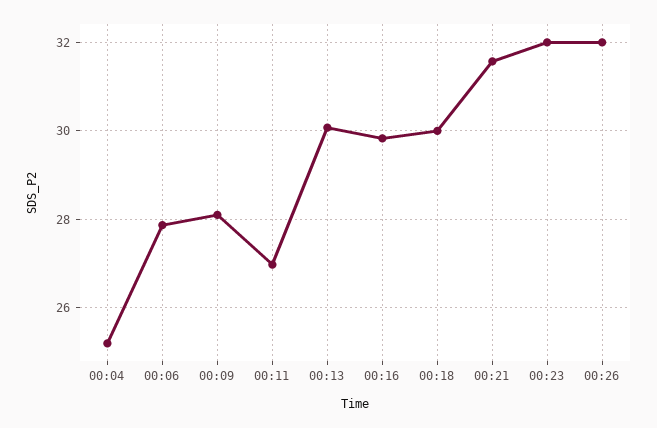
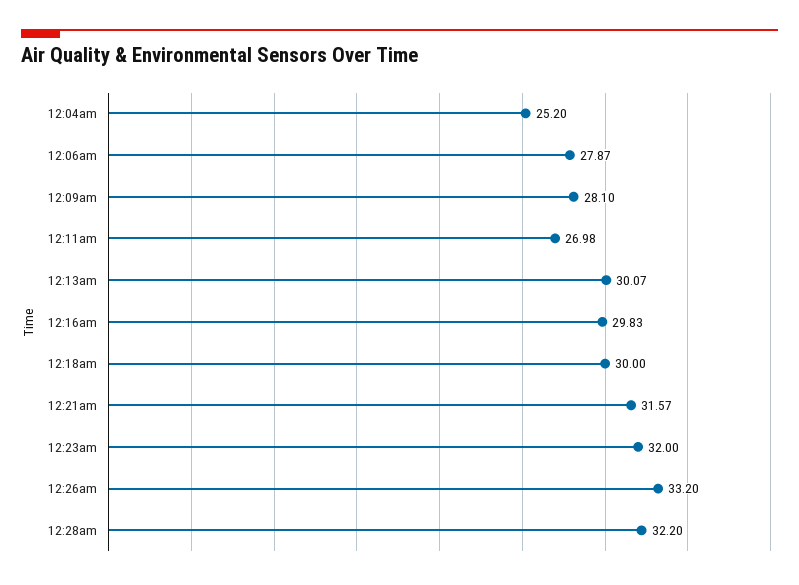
00:26: 32 -> 33.2
12:28am: none -> 32.2

